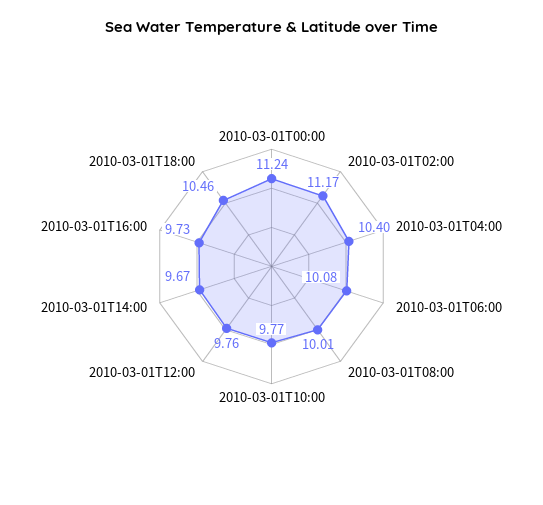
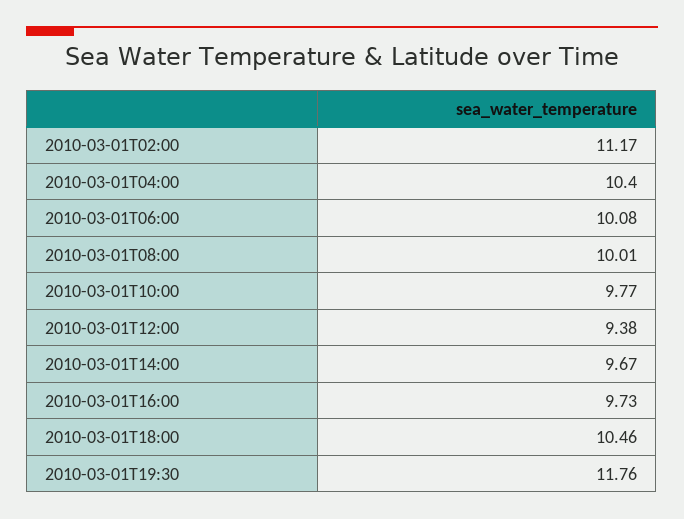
2010-03-01T00:00: 11.24 -> none
2010-03-01T12:00: 9.76 -> 9.38
2010-03-01T19:30: none -> 11.76

